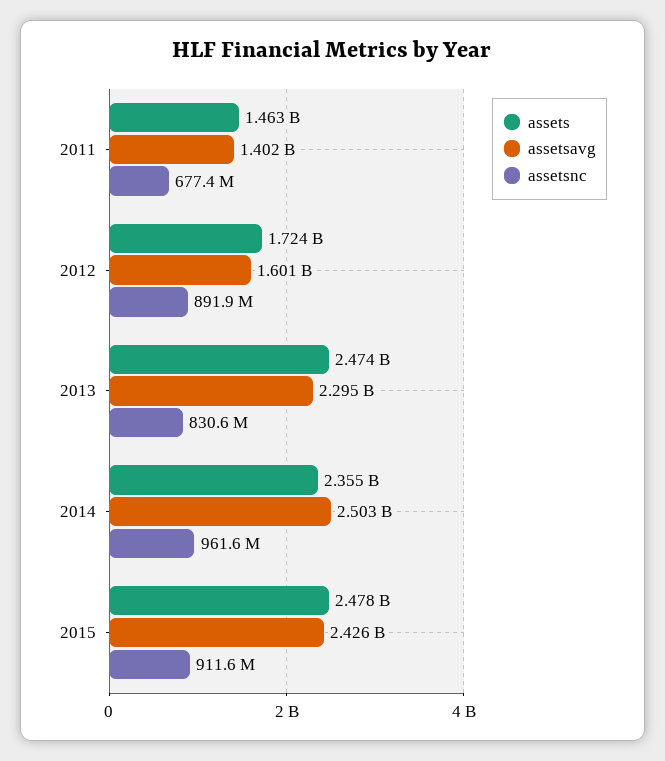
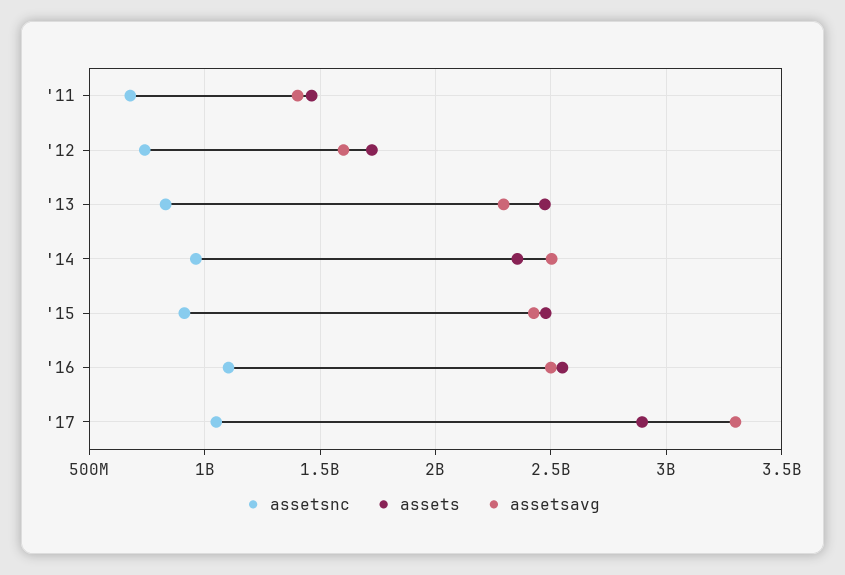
assetsnc, 2012: 891900000 -> 750000000
assetsnc, '16: none -> 1100000000
assets, '16: none -> 2550000000
assetsavg, '16: none -> 2500000000
assetsnc, '17: none -> 1050000000
assets, '17: none -> 2900000000
assetsavg, '17: none -> 3300000000

